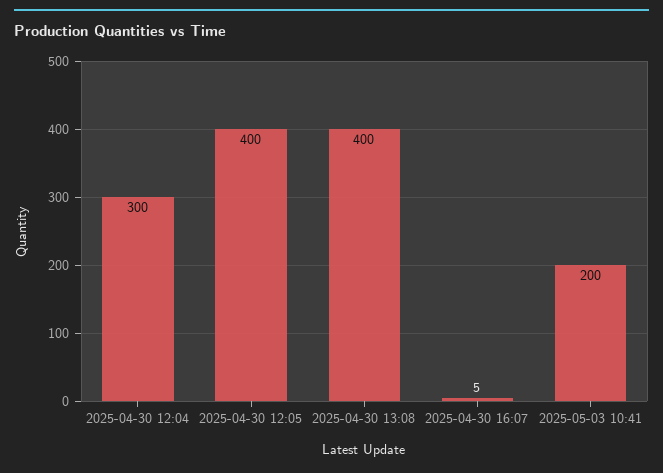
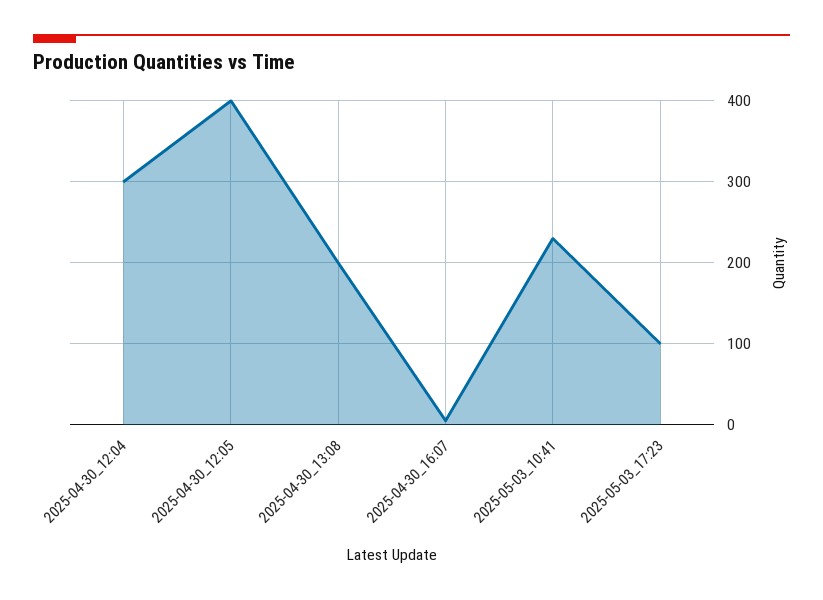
2025-04-30 13:08: 400 -> 200
2025-05-03 10:41: 200 -> 230
2025-05-03_17:23: none -> 100

